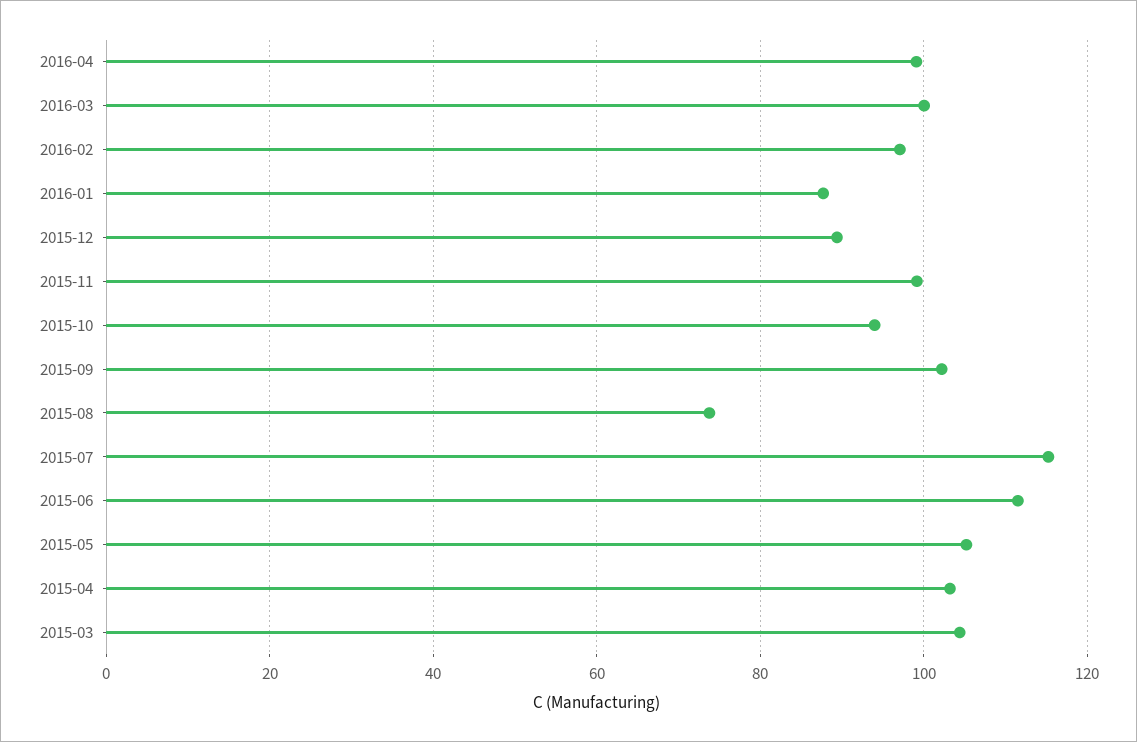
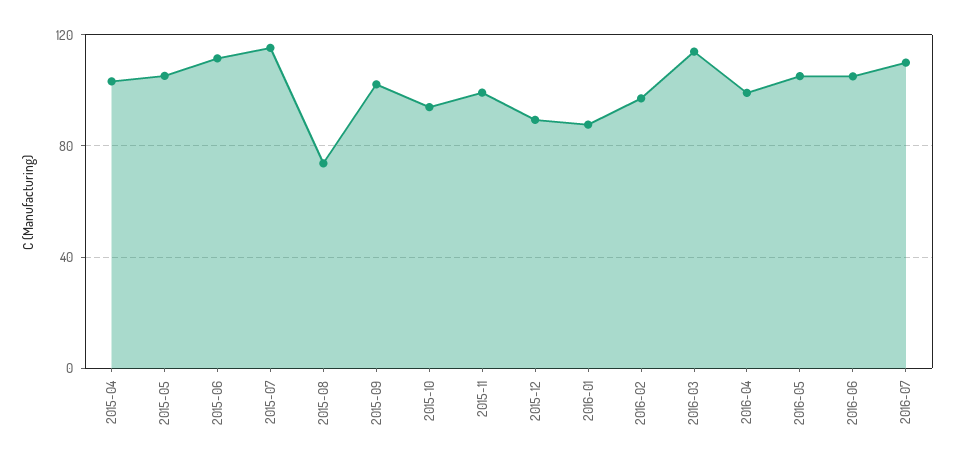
2016-03: 100 -> 115
2015-03: 104 -> none
2016-05: none -> 105
2016-06: none -> 105
2016-07: none -> 110

